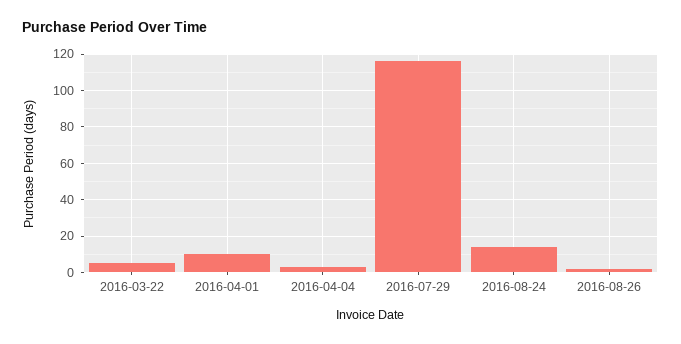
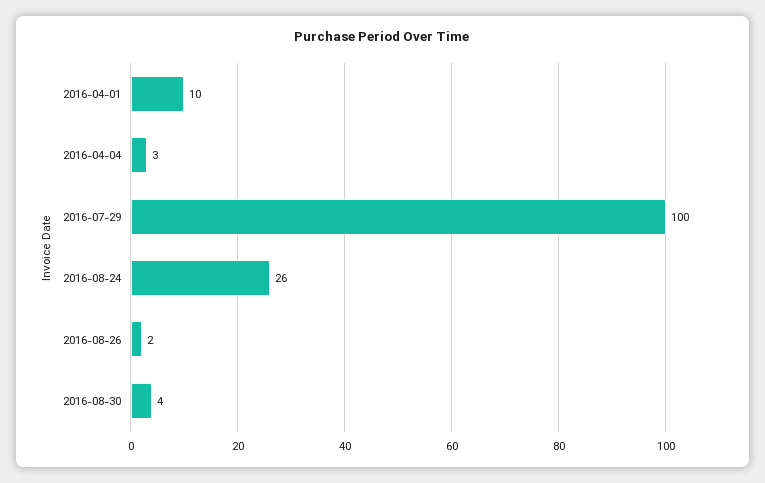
2016-03-22: 5 -> none
2016-07-29: 115 -> 100
2016-08-24: 15 -> 26
2016-08-30: none -> 4

